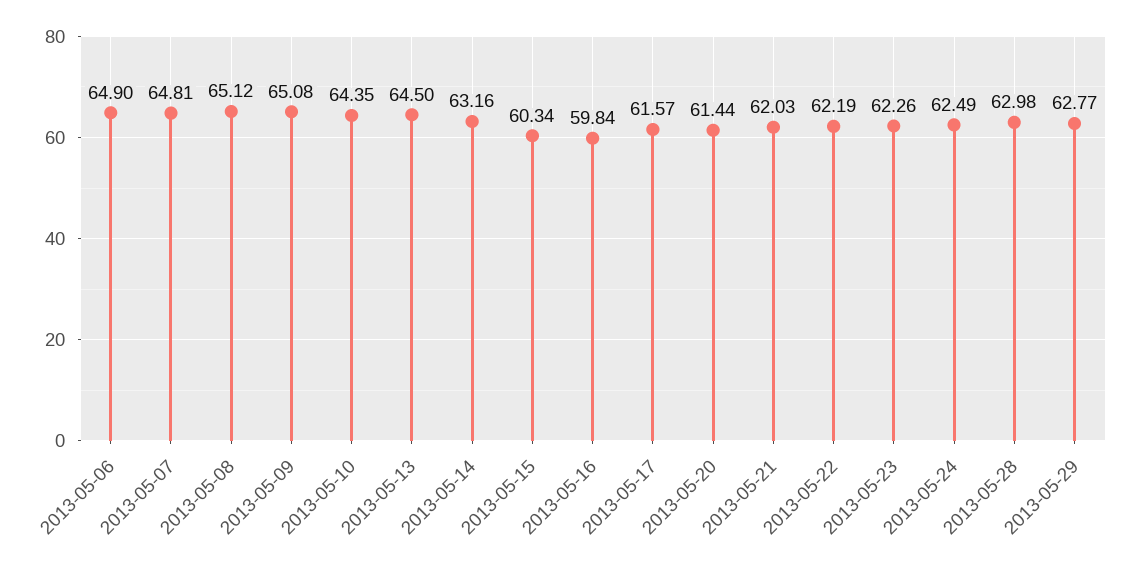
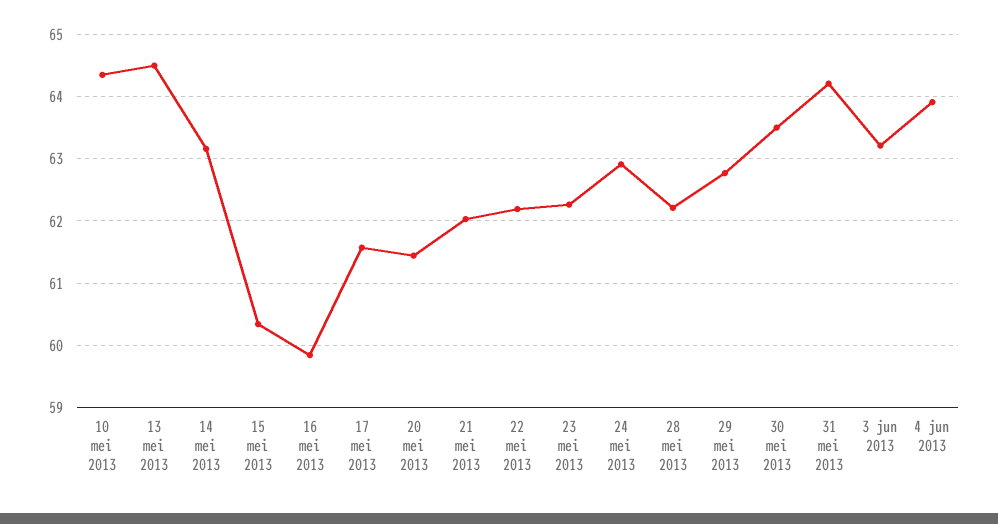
2013-05-06: 64.9 -> none
2013-05-07: 64.81 -> none
2013-05-08: 65.12 -> none
2013-05-09: 65.08 -> none
2013-05-24: 62.49 -> 62.9
2013-05-28: 62.98 -> 62.2
30 mei 2013: none -> 63.5
31 mei 2013: none -> 64.2
3 jun 2013: none -> 63.2
4 jun 2013: none -> 63.9

